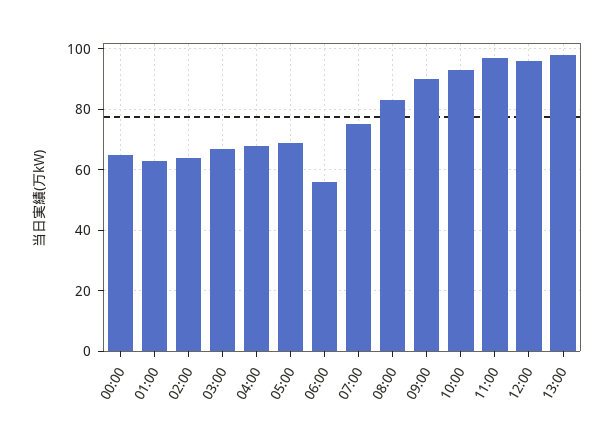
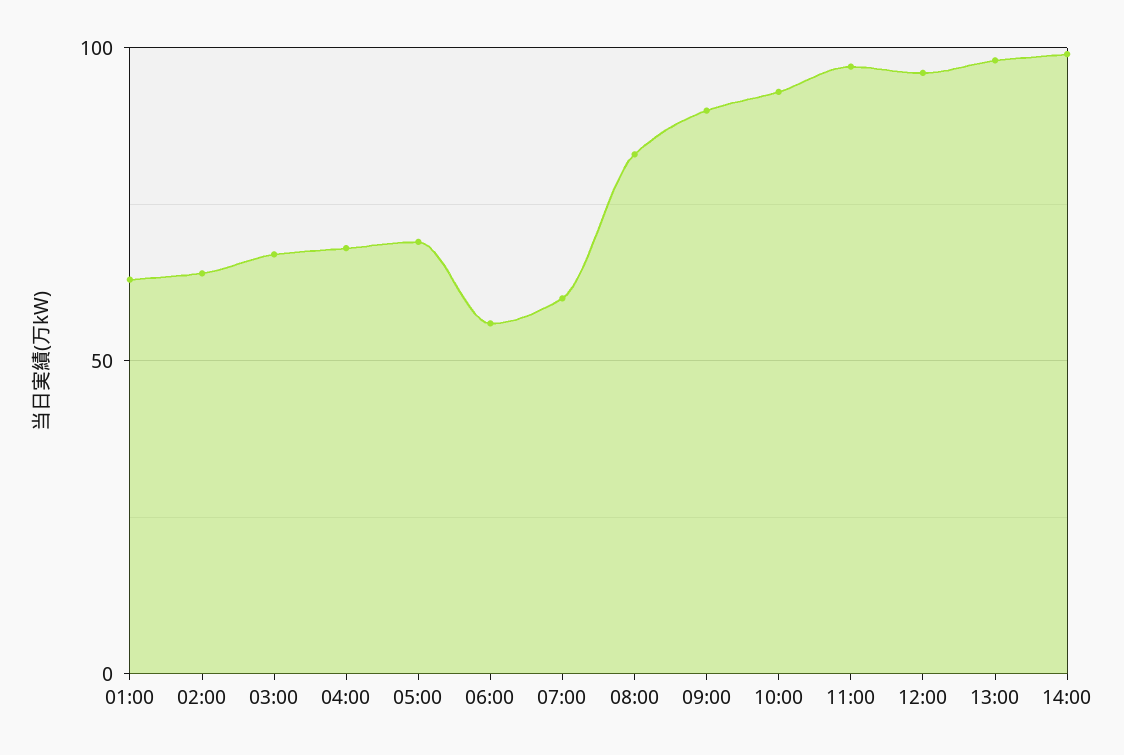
00:00: 65 -> none
07:00: 75 -> 60
14:00: none -> 100

